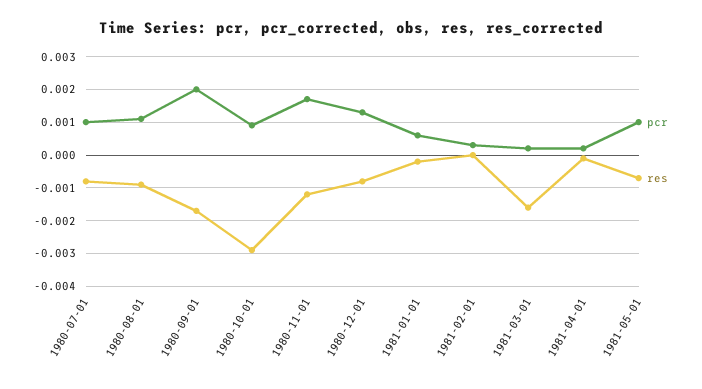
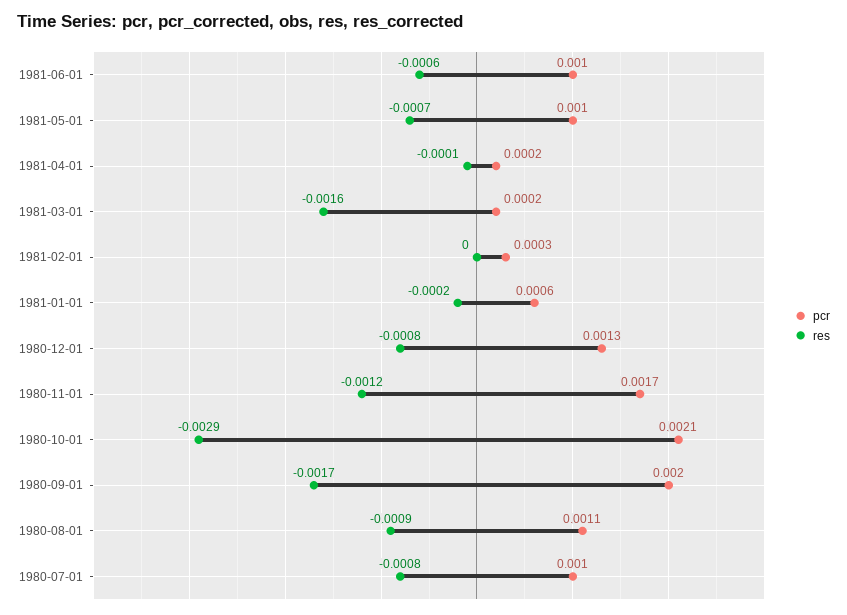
pcr, 1980-10-01: 0.001 -> 0.0021
pcr, 1981-06-01: none -> 0.001
res, 1981-06-01: none -> -0.0006

